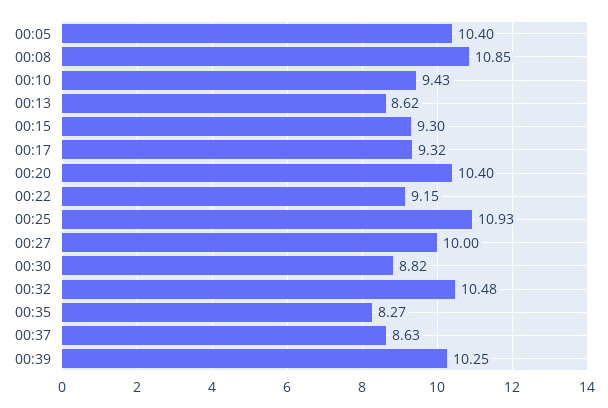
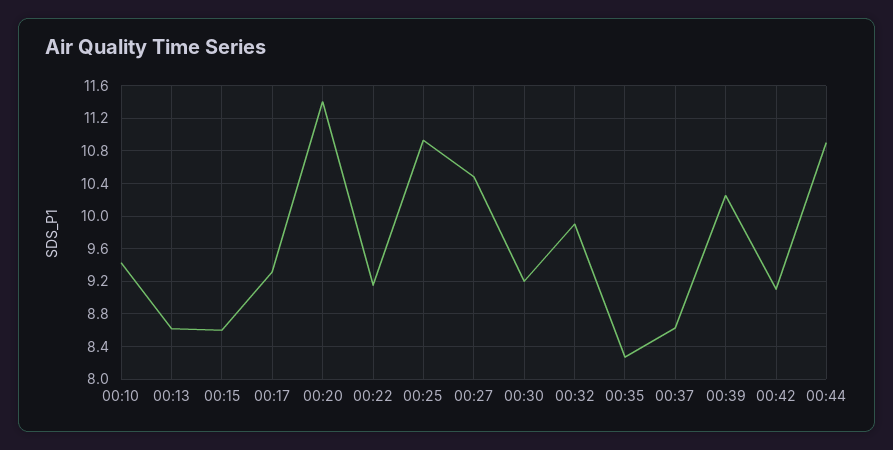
00:05: 10.4 -> none
00:08: 10.85 -> none
00:15: 9.3 -> 8.6
00:20: 10.4 -> 11.4
00:27: 10 -> 10.5
00:30: 8.82 -> 9.2
00:32: 10.48 -> 9.9
00:42: none -> 9.1
00:44: none -> 10.9

